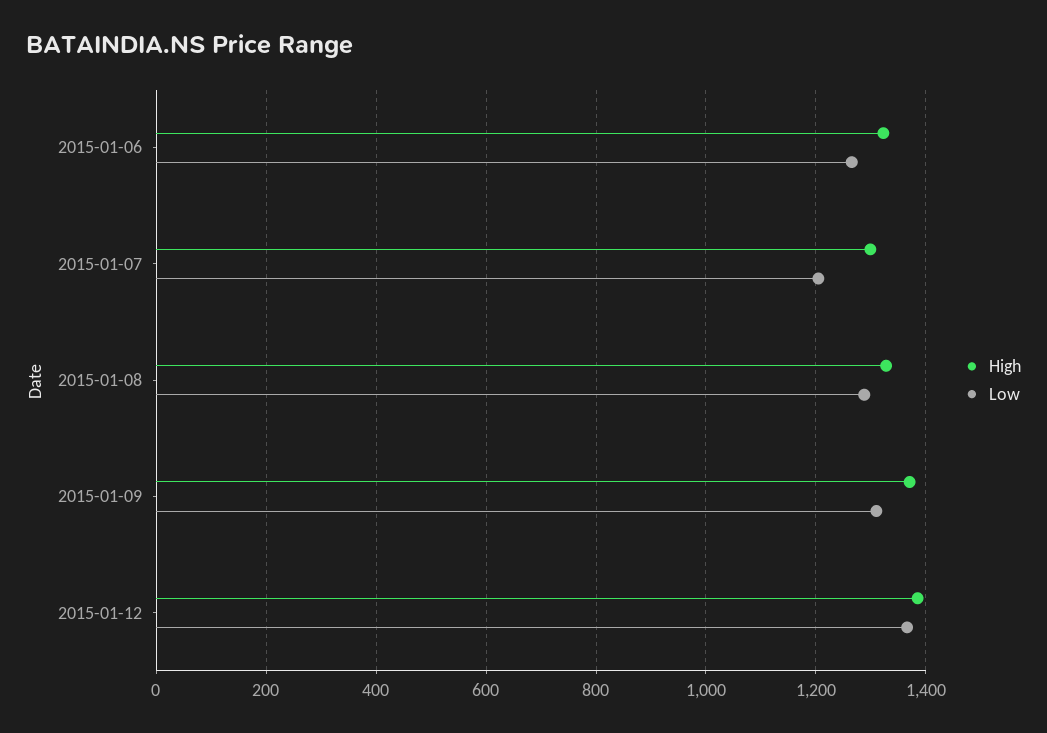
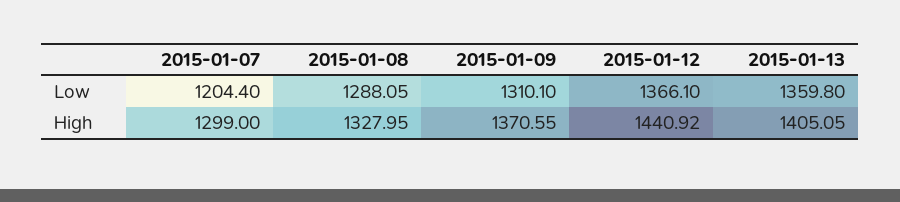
High, 2015-01-06: 1320 -> none
Low, 2015-01-06: 1260 -> none
High, 2015-01-12: 1380 -> 1440.92
Low, 2015-01-13: none -> 1359.8
High, 2015-01-13: none -> 1405.05

